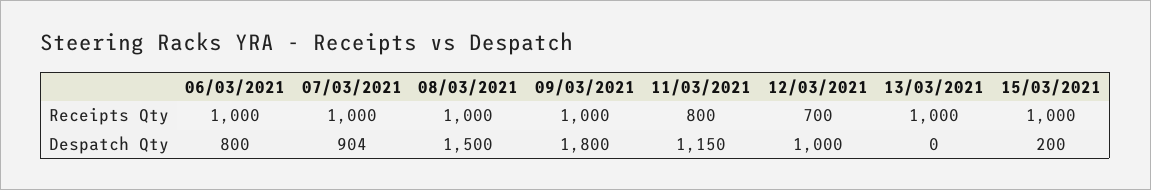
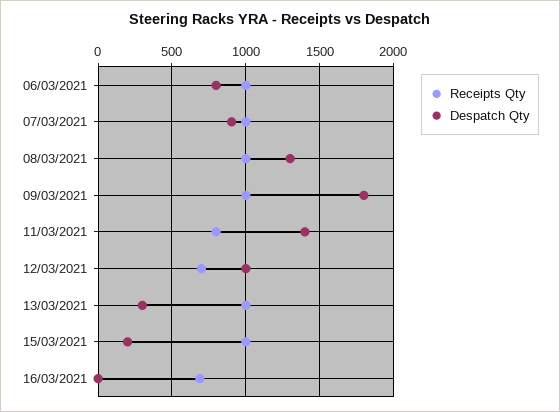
Despatch Qty, 08/03/2021: 1500 -> 1300
Despatch Qty, 11/03/2021: 1150 -> 1400
Despatch Qty, 13/03/2021: 0 -> 300
Receipts Qty, 16/03/2021: none -> 700
Despatch Qty, 16/03/2021: none -> 0

